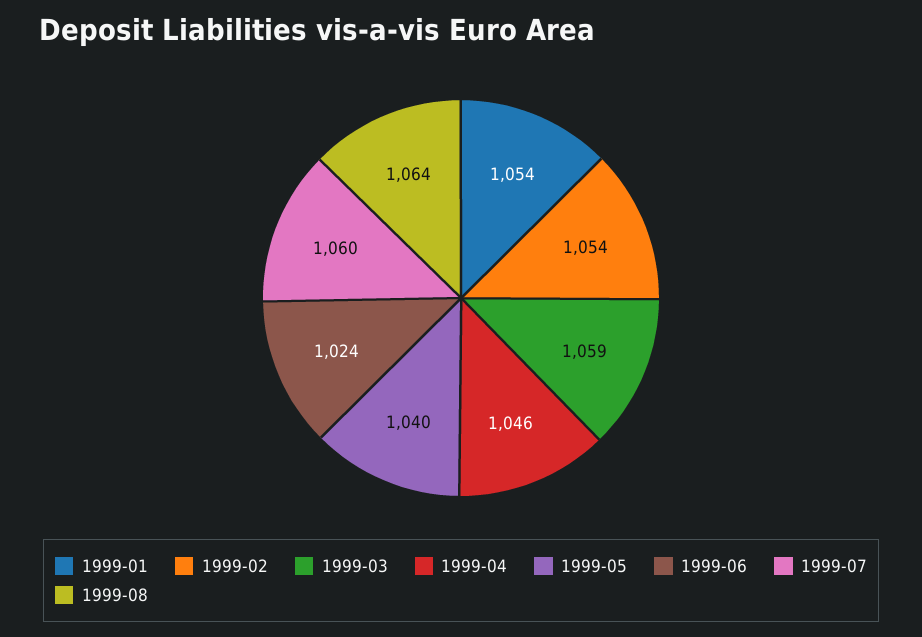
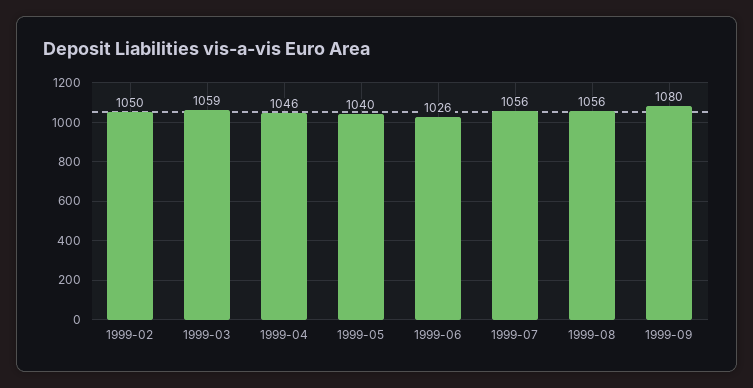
1999-01: 1054 -> none
1999-02: 1054 -> 1050
1999-06: 1024 -> 1026
1999-07: 1060 -> 1056
1999-08: 1064 -> 1056
1999-09: none -> 1080

